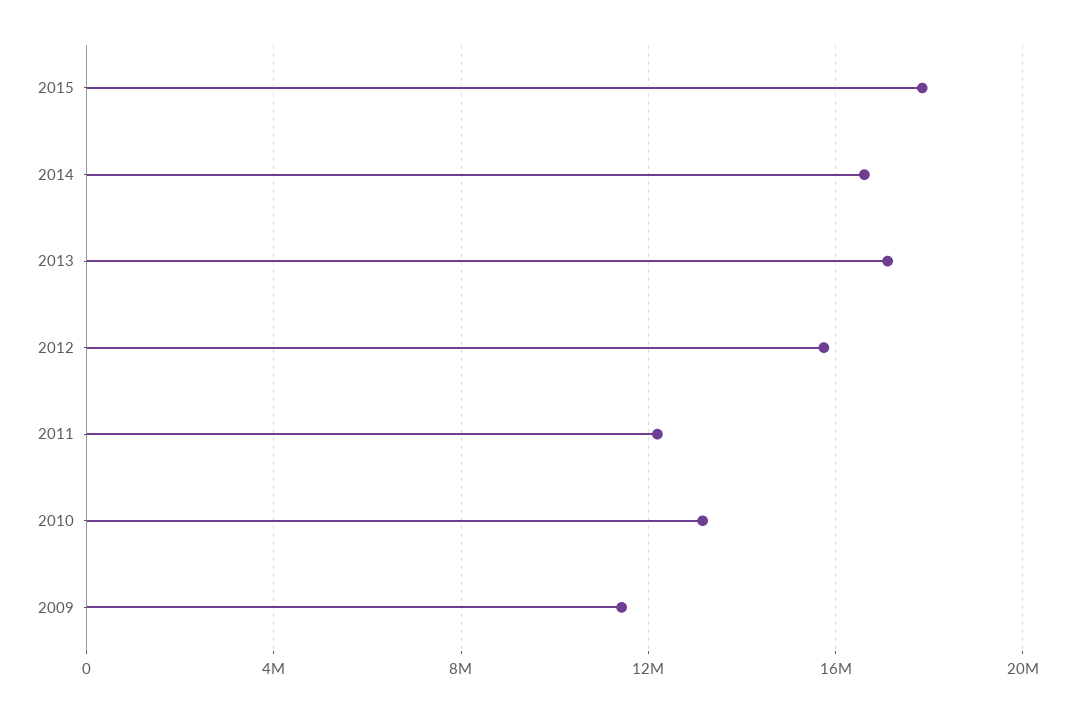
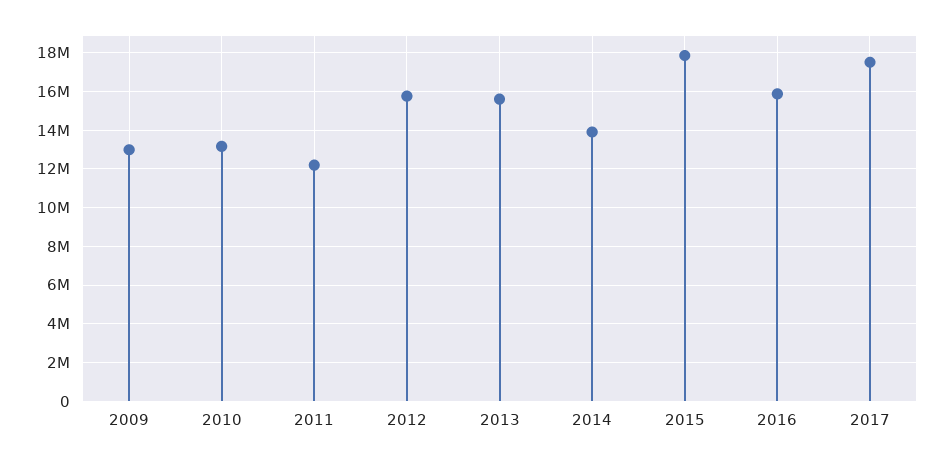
2014: 16500000 -> 14000000
2013: 17000000 -> 15500000
2009: 11500000 -> 13000000
2016: none -> 16000000
2017: none -> 17500000

